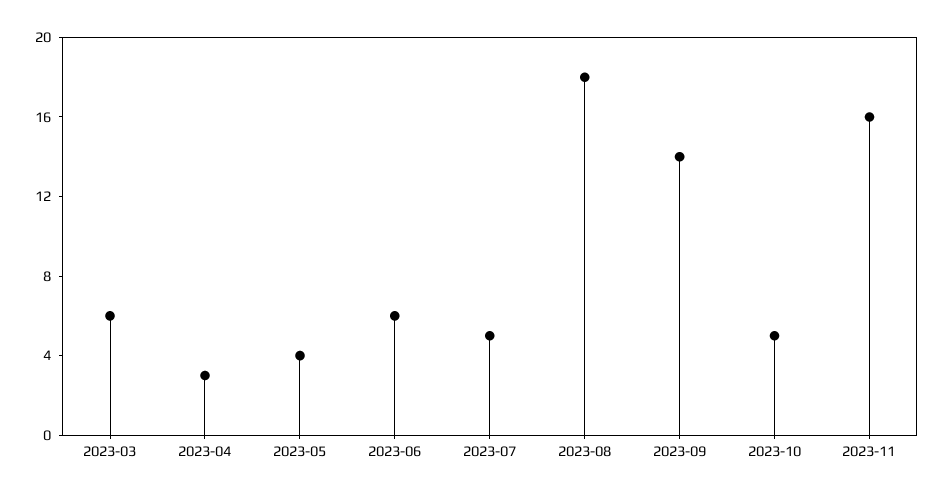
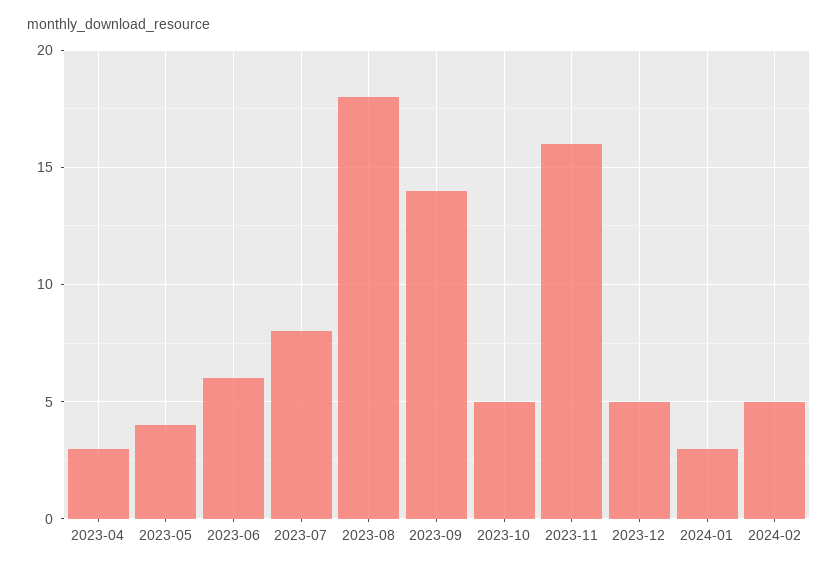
2023-03: 6 -> none
2023-07: 5 -> 8
2023-12: none -> 5
2024-01: none -> 3
2024-02: none -> 5

